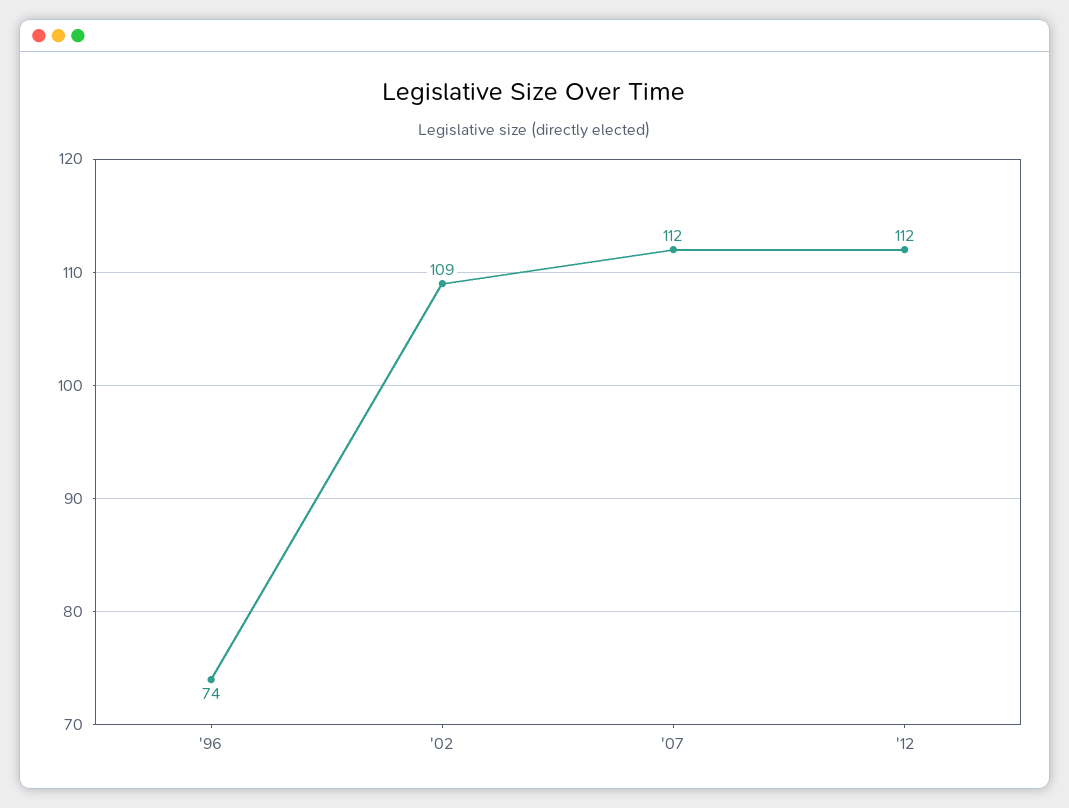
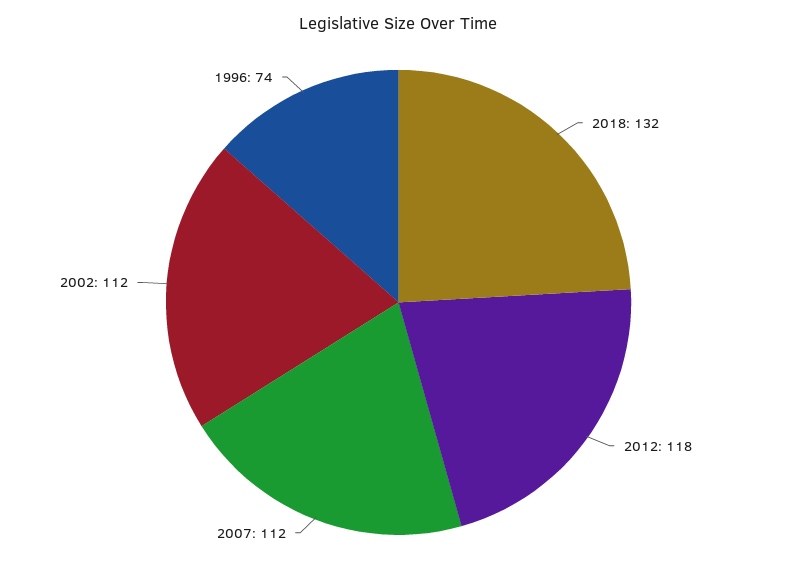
'02: 109 -> 112
'12: 112 -> 118
2018: none -> 132

